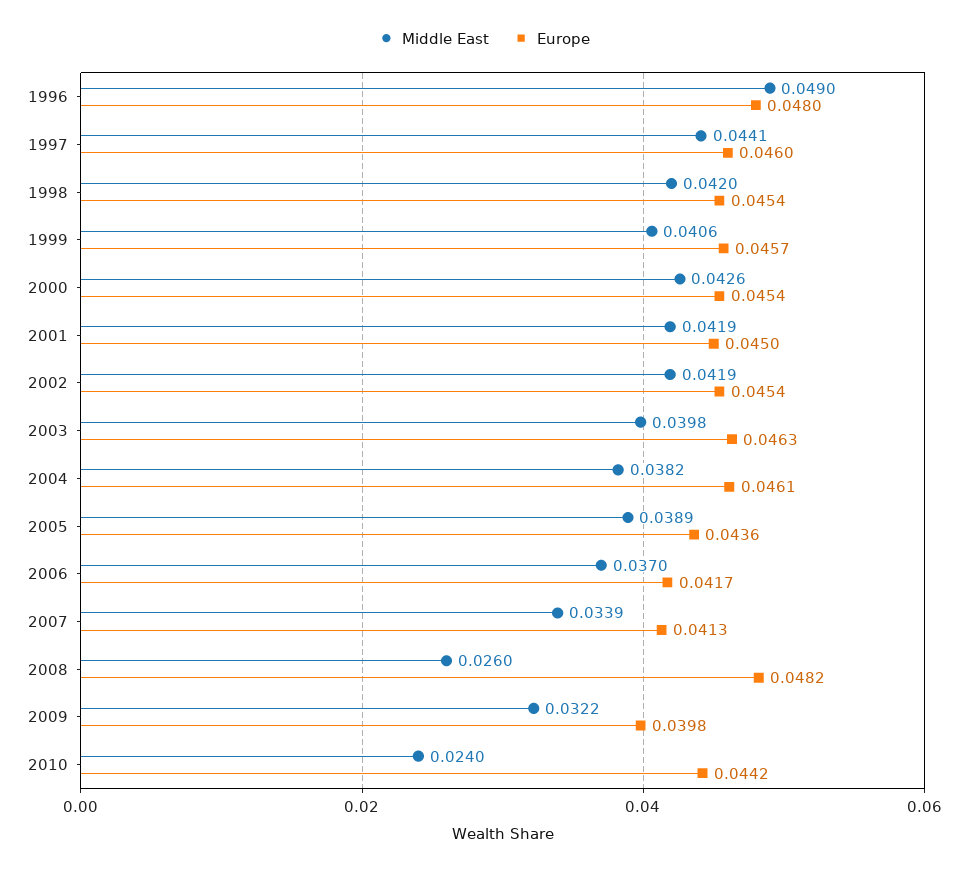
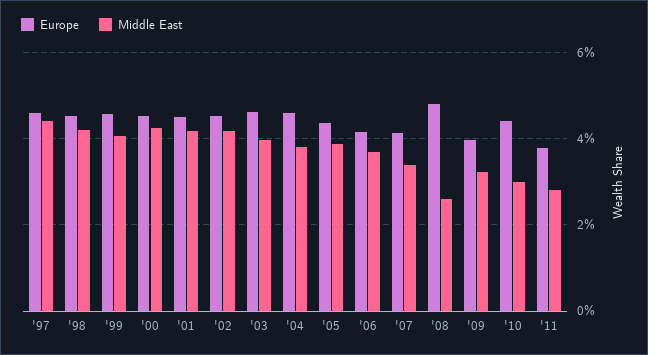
Middle East, 1996: 0.049 -> none
Europe, 1996: 0.048 -> none
Middle East, 2010: 0.024 -> 0.03
Europe, '11: none -> 0.038
Middle East, '11: none -> 0.028

